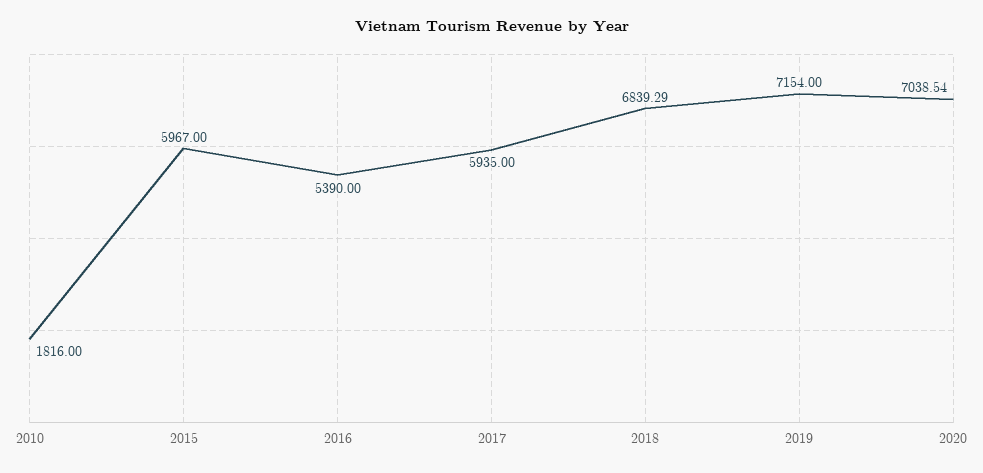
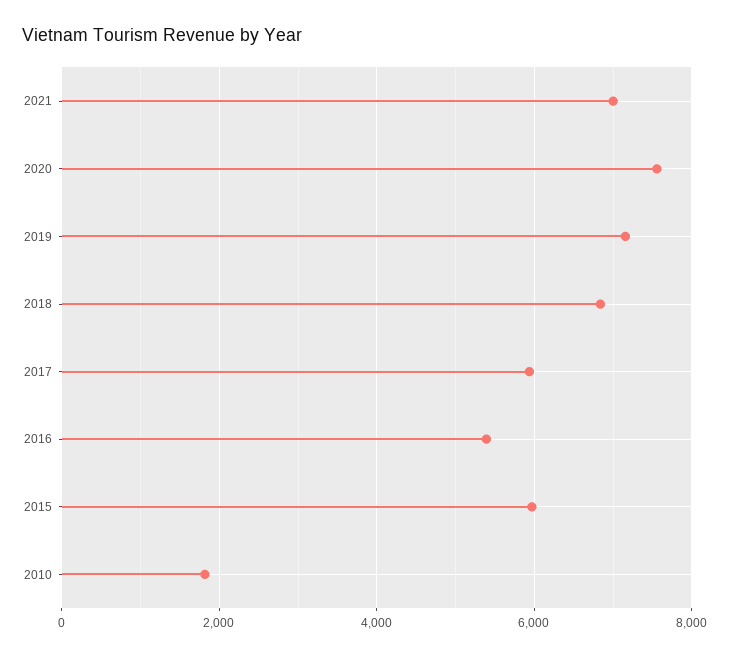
2020: 7038.54 -> 7600
2021: none -> 7000

